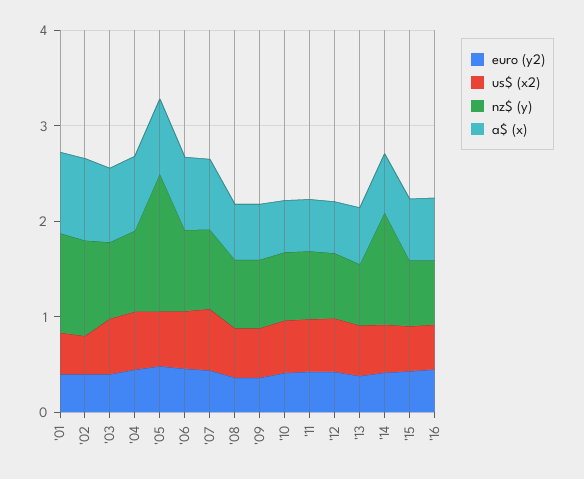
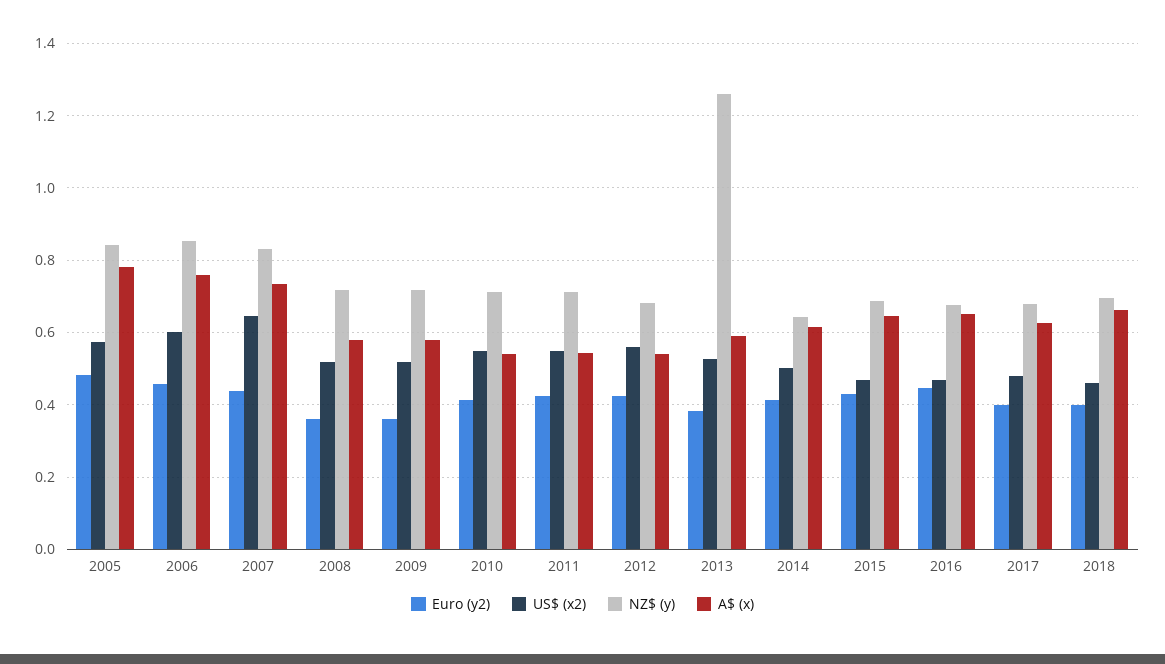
euro (y2), '01: 0.4 -> none
us$ (x2), '01: 0.4 -> none
nz$ (y), '01: 1 -> none
a$ (x), '01: 0.8 -> none
euro (y2), '02: 0.4 -> none
us$ (x2), '02: 0.4 -> none
nz$ (y), '02: 1 -> none
a$ (x), '02: 0.8 -> none
euro (y2), '03: 0.4 -> none
us$ (x2), '03: 0.6 -> none
nz$ (y), '03: 0.8 -> none
a$ (x), '03: 0.8 -> none
euro (y2), '04: 0.4 -> none
us$ (x2), '04: 0.6 -> none
nz$ (y), '04: 0.8 -> none
a$ (x), '04: 0.8 -> none
nz$ (y), '05: 1.4 -> 0.84
nz$ (y), '13: 0.6 -> 1.26
nz$ (y), '14: 1.2 -> 0.64
euro (y2), 2017: none -> 0.4
us$ (x2), 2017: none -> 0.48
nz$ (y), 2017: none -> 0.68
a$ (x), 2017: none -> 0.62
euro (y2), 2018: none -> 0.4
us$ (x2), 2018: none -> 0.46
nz$ (y), 2018: none -> 0.7
a$ (x), 2018: none -> 0.66

